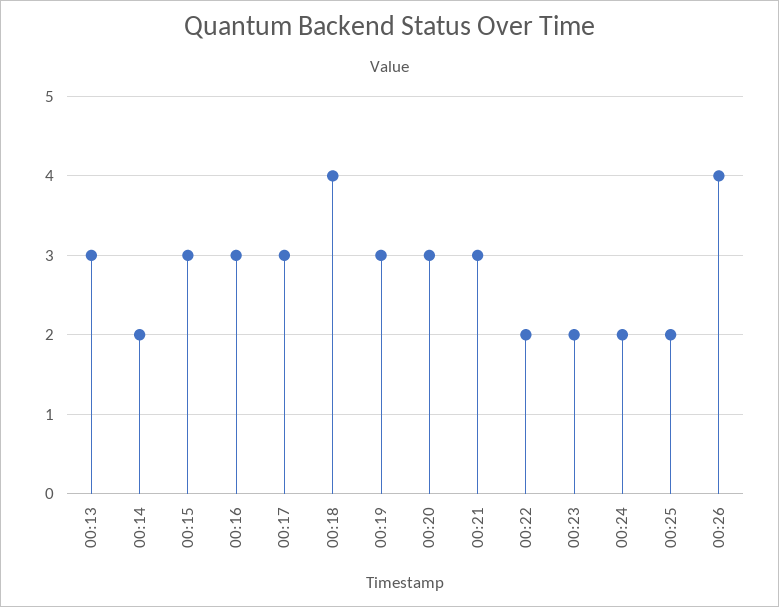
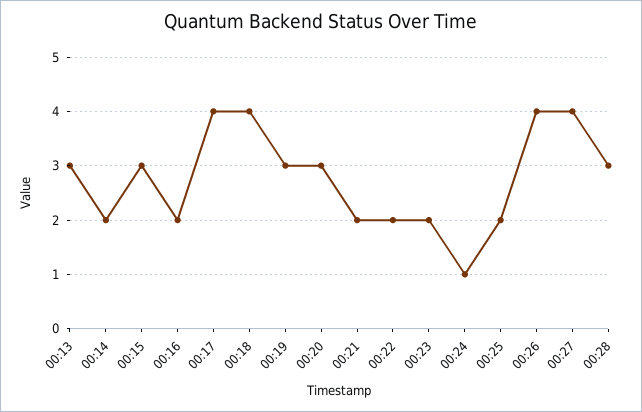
00:16: 3 -> 2
00:17: 3 -> 4
00:21: 3 -> 2
00:24: 2 -> 1
00:27: none -> 4
00:28: none -> 3

